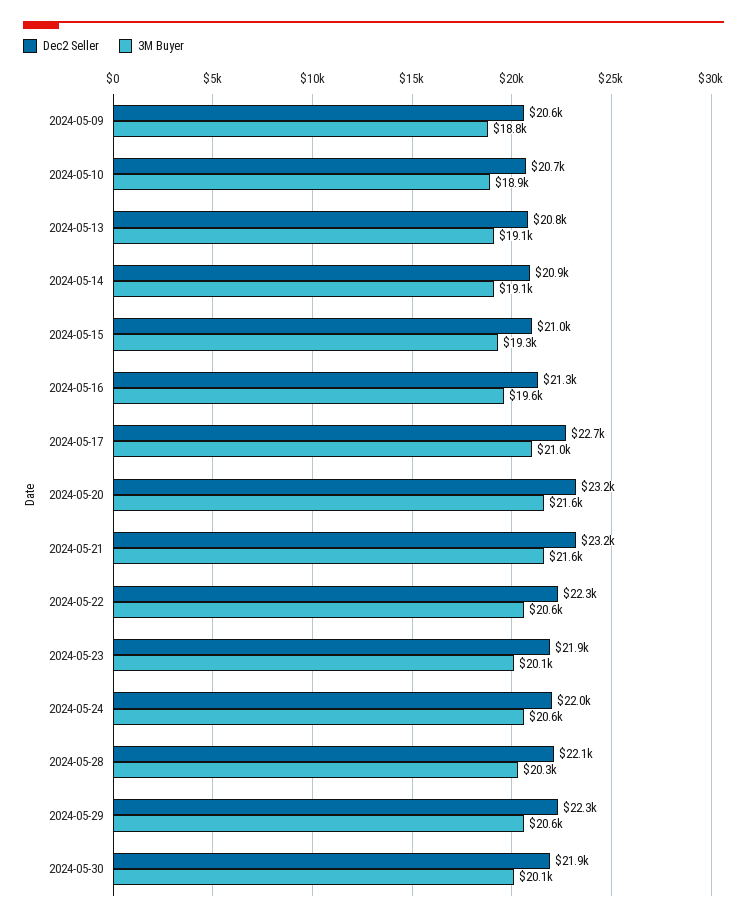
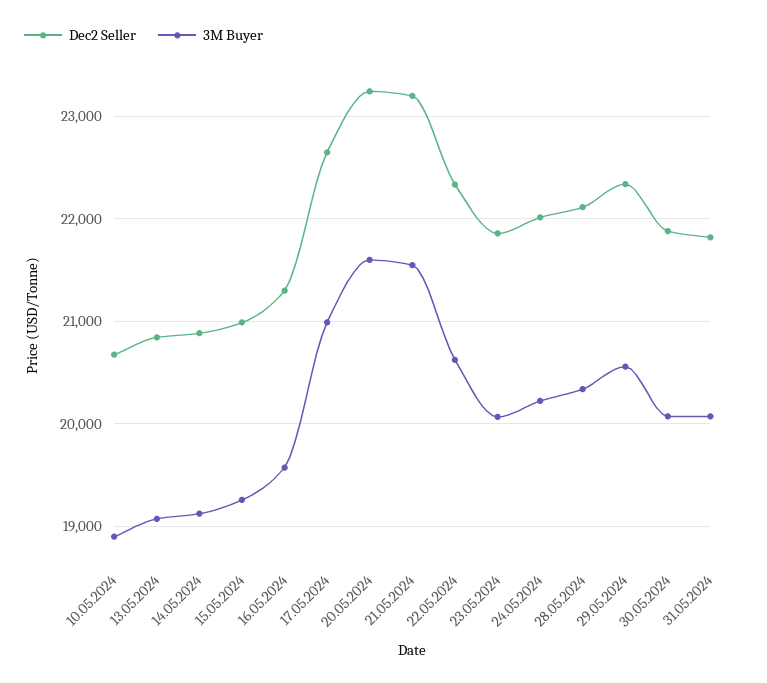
Dec2 Seller, 2024-05-09: 20600 -> none
3M Buyer, 2024-05-09: 18800 -> none
3M Buyer, 2024-05-24: 20600 -> 20200
Dec2 Seller, 31.05.2024: none -> 21800
3M Buyer, 31.05.2024: none -> 20100

